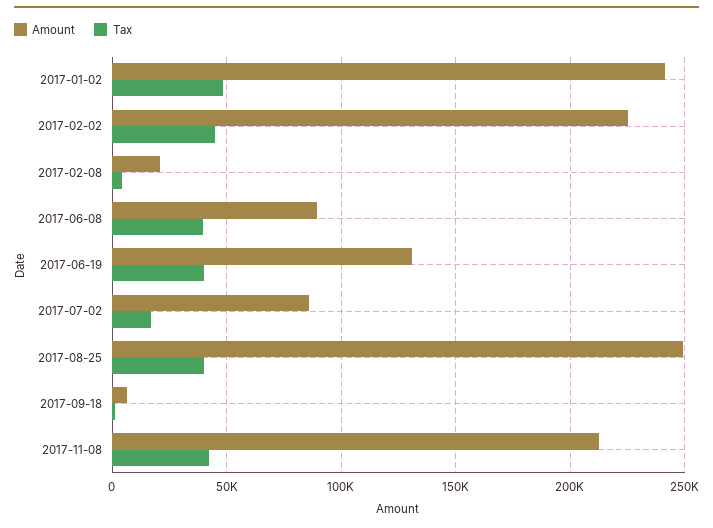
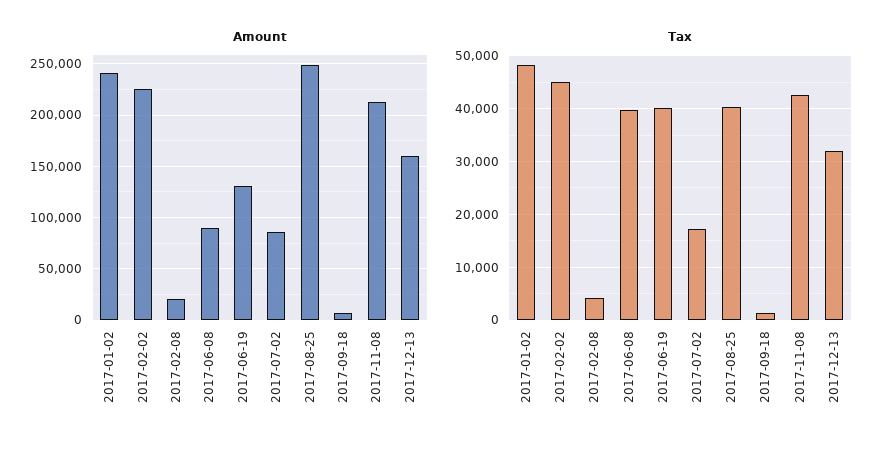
Amount, 2017-12-13: none -> 160000
Tax, 2017-12-13: none -> 32000

